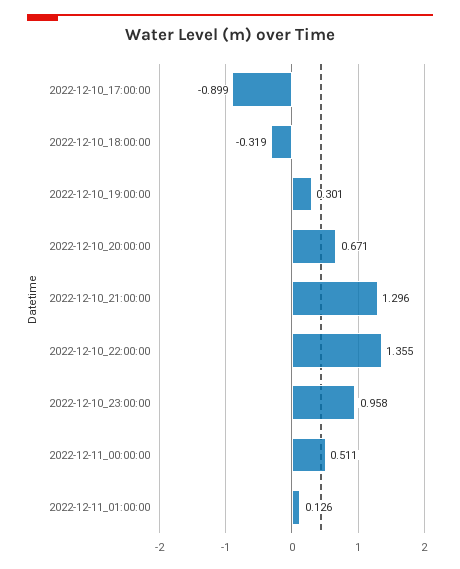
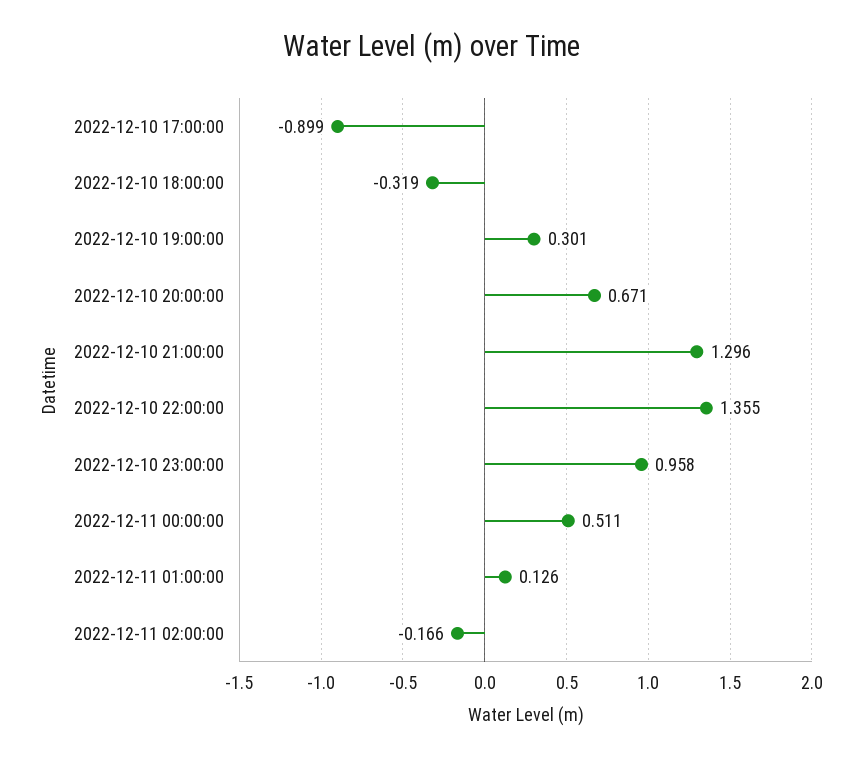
2022-12-11 02:00:00: none -> -0.166

